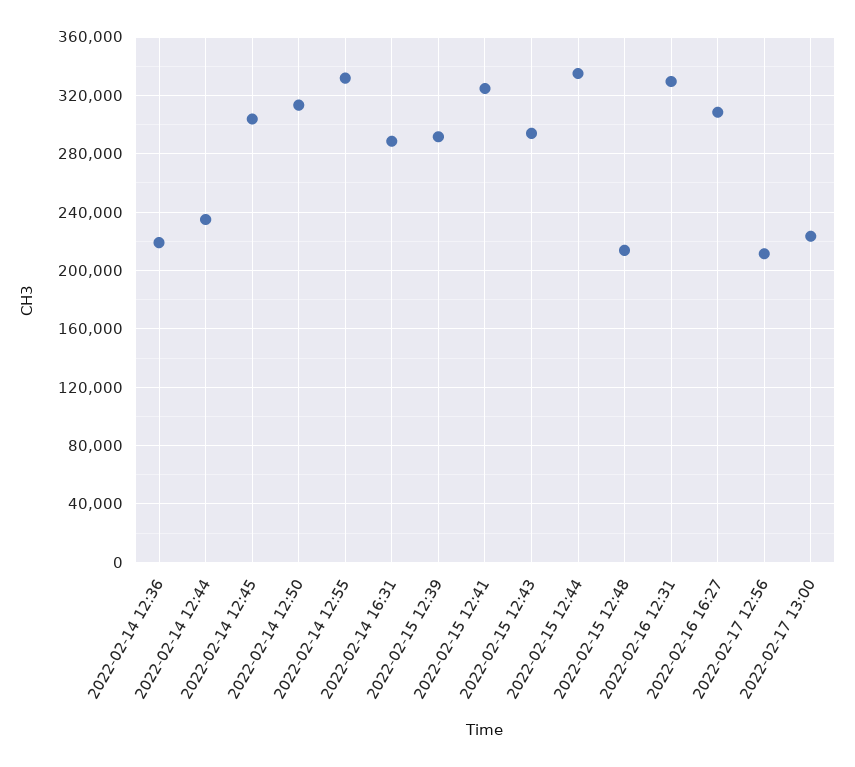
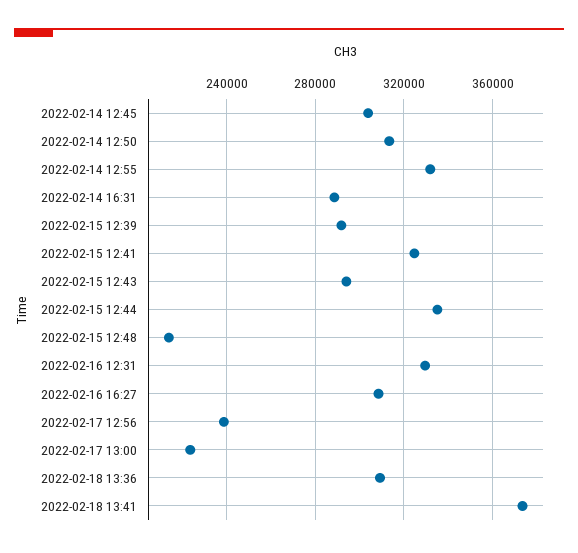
2022-02-14 12:36: 220000 -> none
2022-02-14 12:44: 235000 -> none
2022-02-17 12:56: 210000 -> 240000
2022-02-18 13:36: none -> 310000
2022-02-18 13:41: none -> 375000

